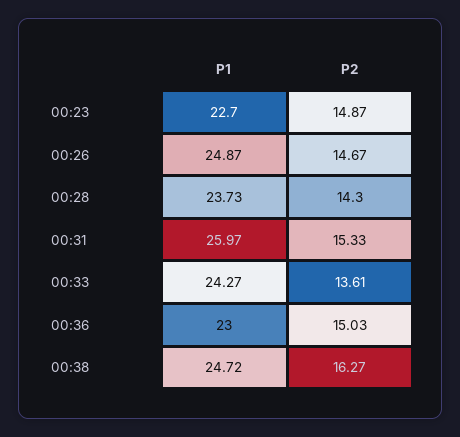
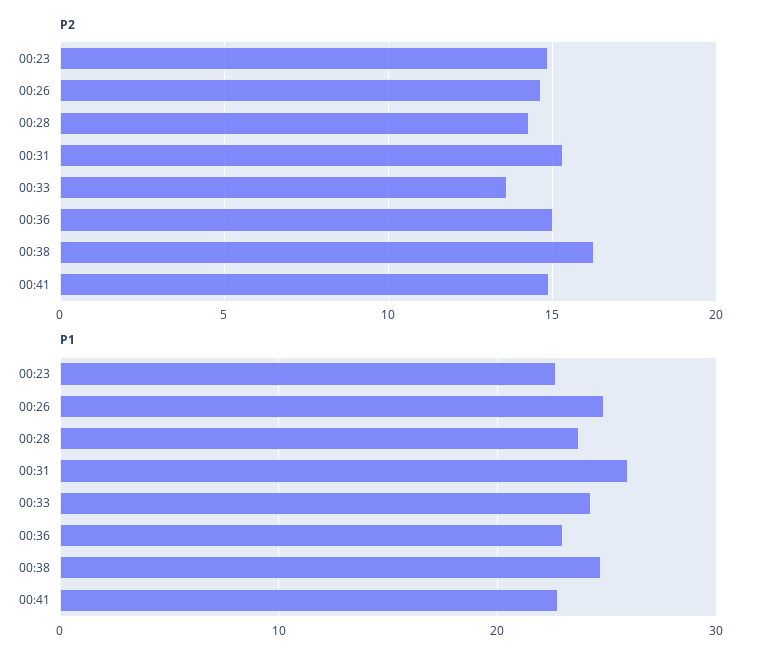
P2, 00:41: none -> 15
P1, 00:41: none -> 23

